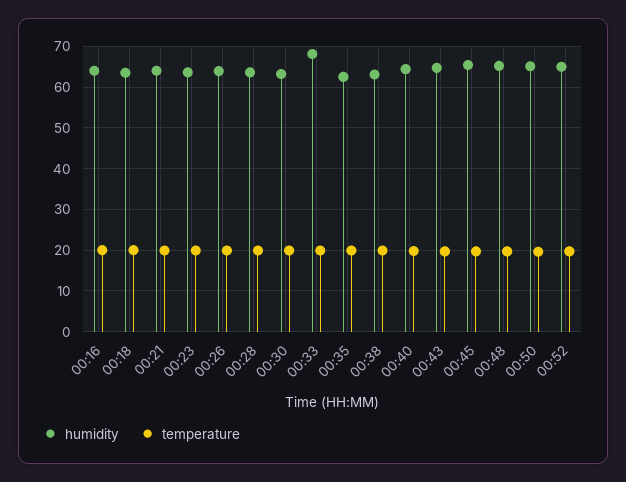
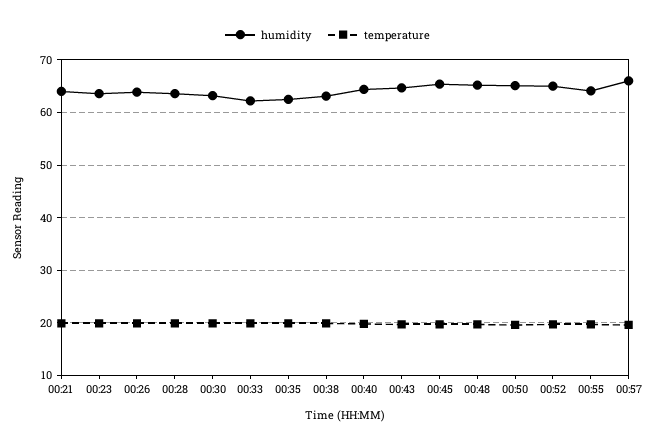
humidity, 00:16: 64 -> none
temperature, 00:16: 20 -> none
humidity, 00:18: 64 -> none
temperature, 00:18: 20 -> none
humidity, 00:33: 68 -> 62
humidity, 00:55: none -> 64
temperature, 00:55: none -> 20
humidity, 00:57: none -> 66
temperature, 00:57: none -> 20

